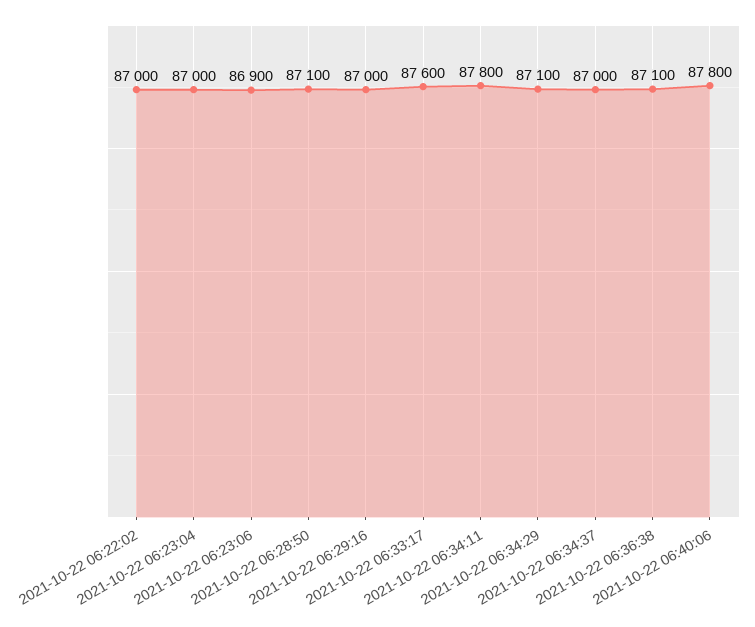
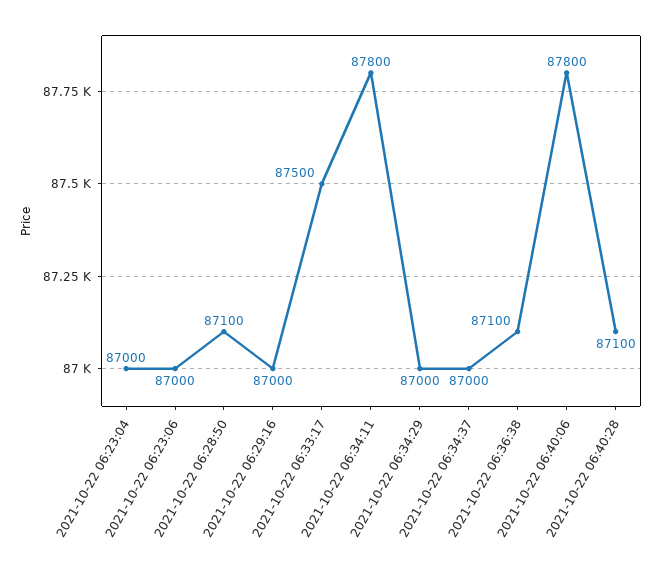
2021-10-22 06:22:02: 87000 -> none
2021-10-22 06:23:06: 86900 -> 87000
2021-10-22 06:33:17: 87600 -> 87500
2021-10-22 06:34:29: 87100 -> 87000
2021-10-22 06:40:28: none -> 87100

